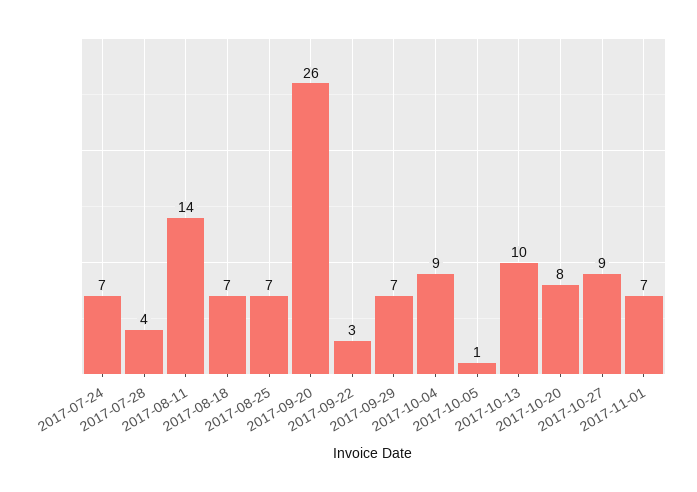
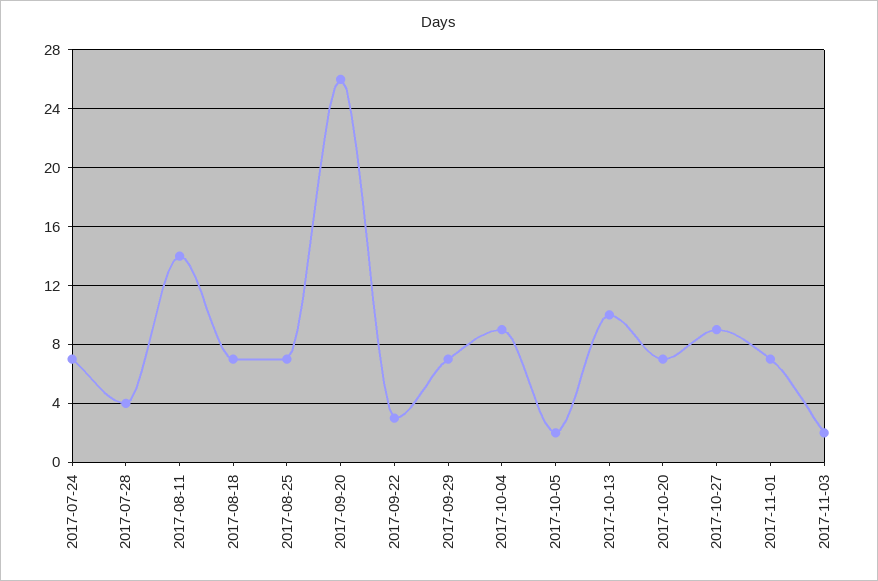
2017-10-05: 1 -> 2
2017-10-20: 8 -> 7
2017-11-03: none -> 2

